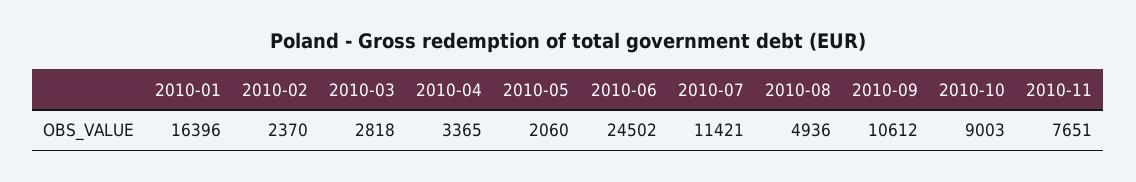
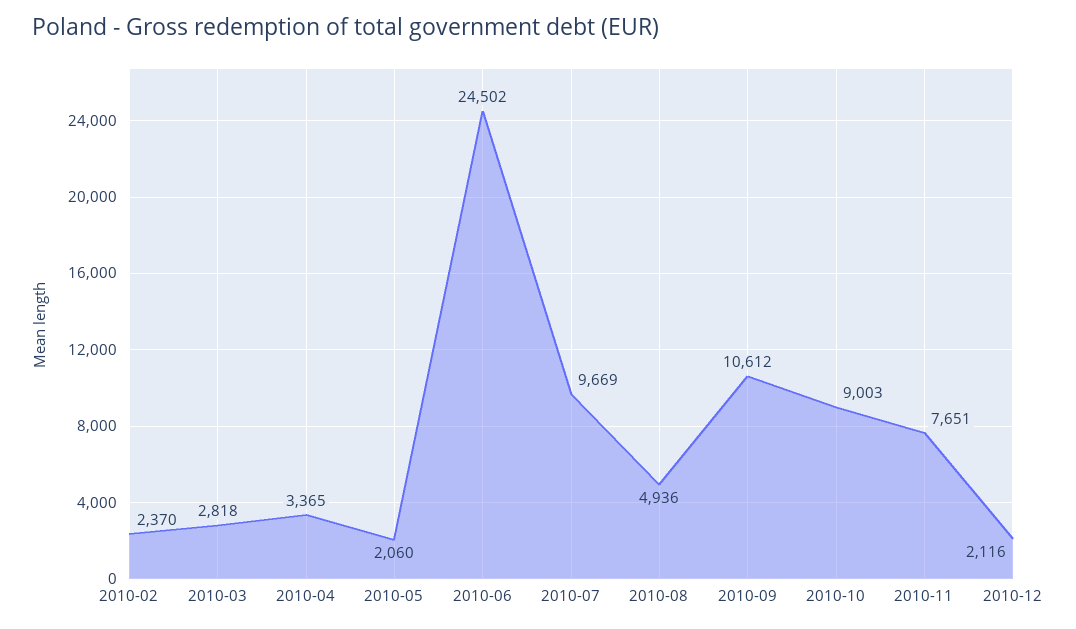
2010-01: 16396 -> none
2010-07: 11421 -> 9669
2010-12: none -> 2116

